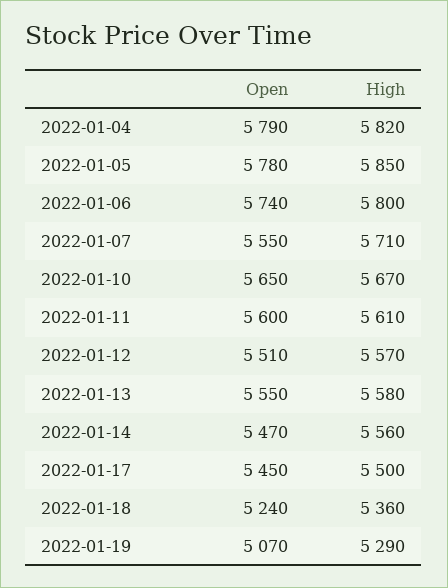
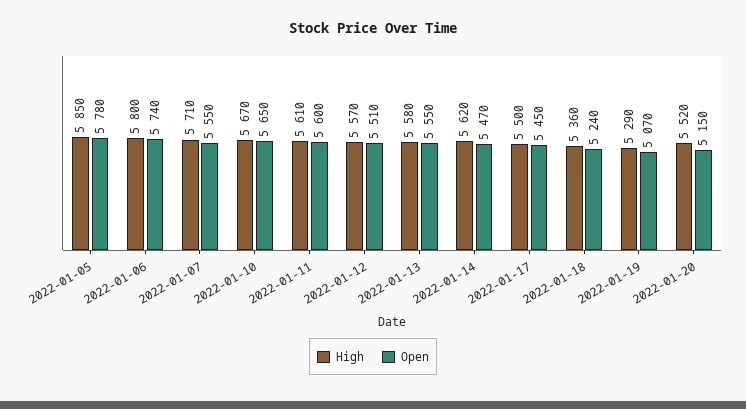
Open, 2022-01-04: 5790 -> none
High, 2022-01-04: 5820 -> none
High, 2022-01-14: 5560 -> 5620
High, 2022-01-20: none -> 5520
Open, 2022-01-20: none -> 5150

